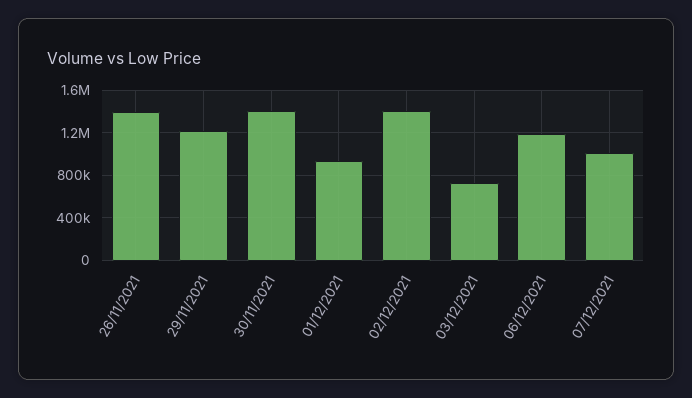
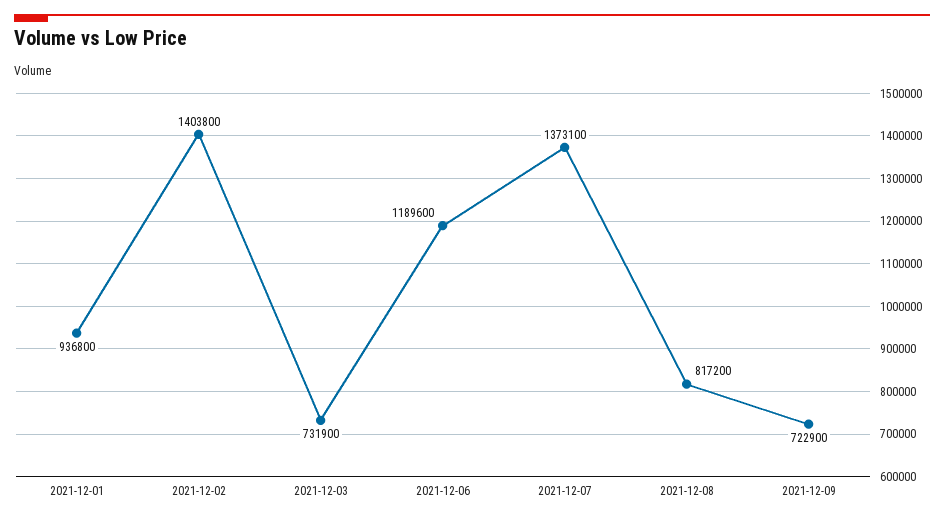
26/11/2021: 1400000 -> none
29/11/2021: 1200000 -> none
30/11/2021: 1400000 -> none
07/12/2021: 1000000 -> 1373100
2021-12-08: none -> 817200
2021-12-09: none -> 722900

